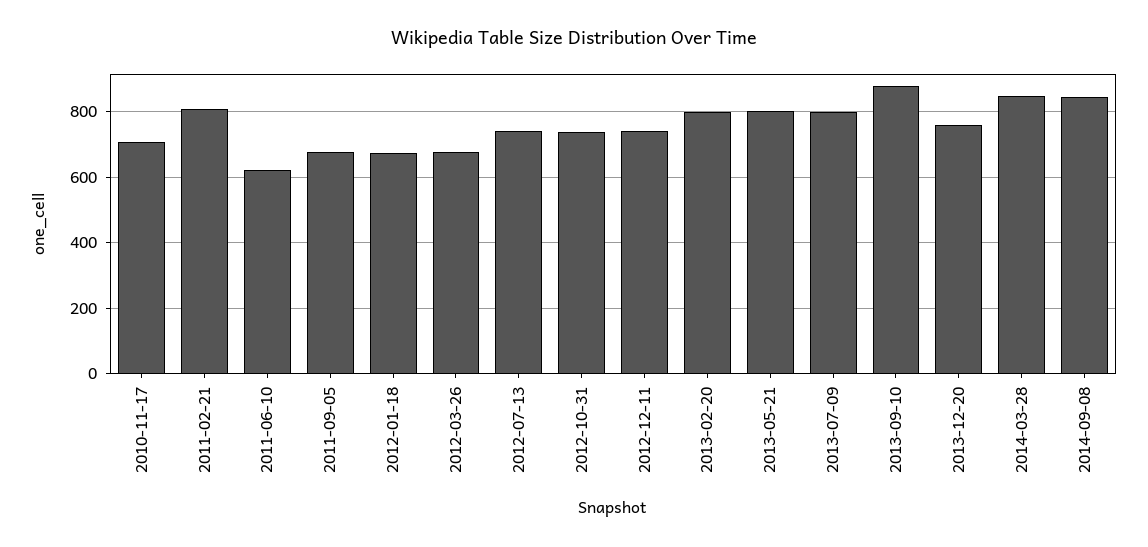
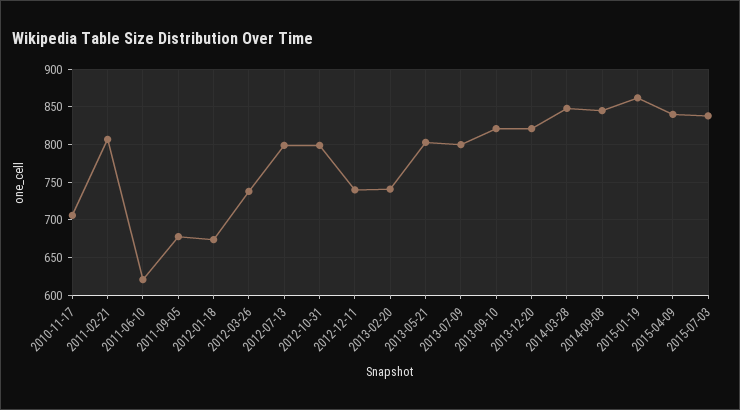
2012-03-26: 680 -> 740
2012-07-13: 740 -> 800
2012-10-31: 740 -> 800
2013-02-20: 800 -> 740
2013-09-10: 880 -> 820
2013-12-20: 760 -> 820
2015-01-19: none -> 860
2015-04-09: none -> 840
2015-07-03: none -> 840

